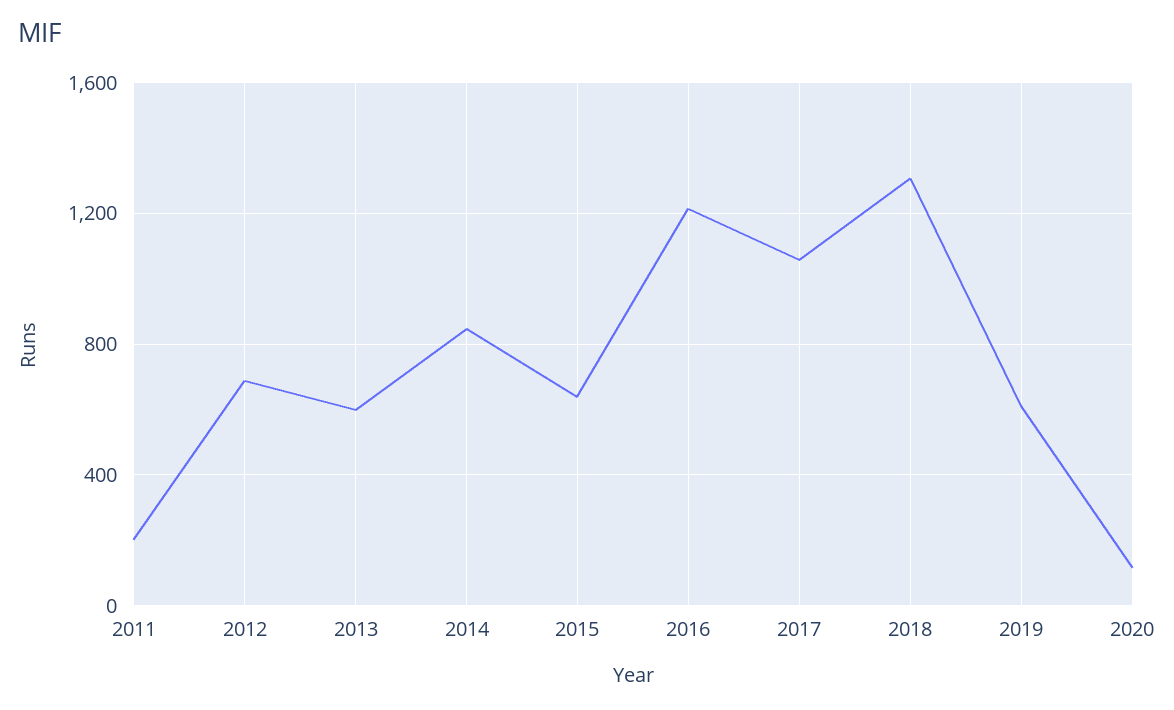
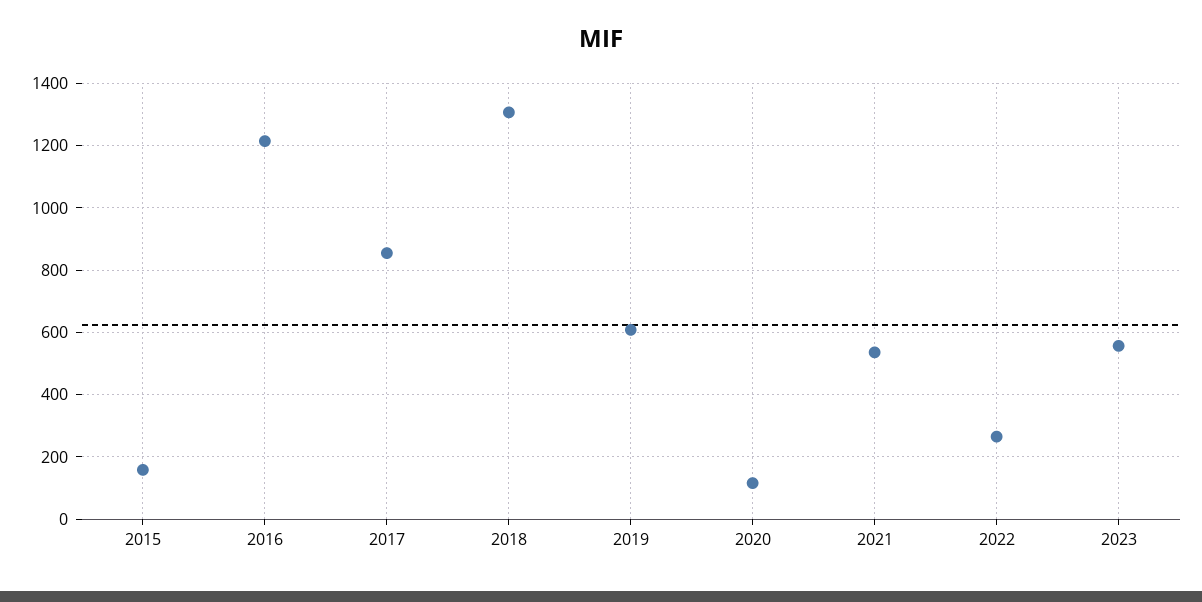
2011: 200 -> none
2012: 700 -> none
2013: 600 -> none
2014: 850 -> none
2015: 650 -> 160
2017: 1050 -> 860
2021: none -> 540
2022: none -> 260
2023: none -> 560

